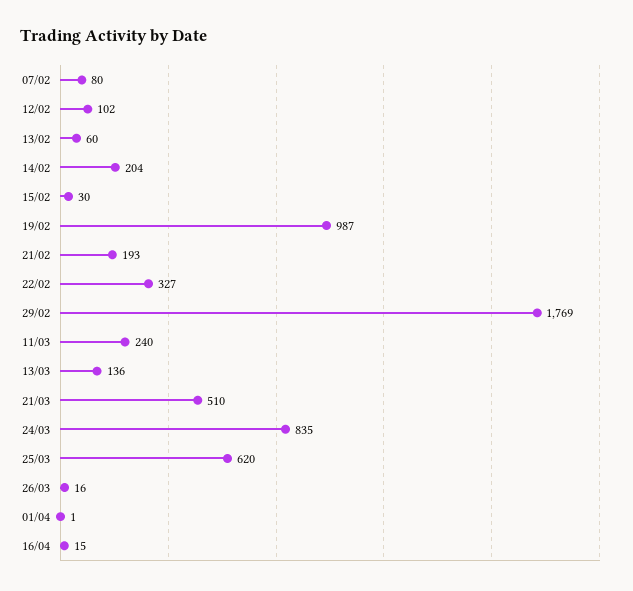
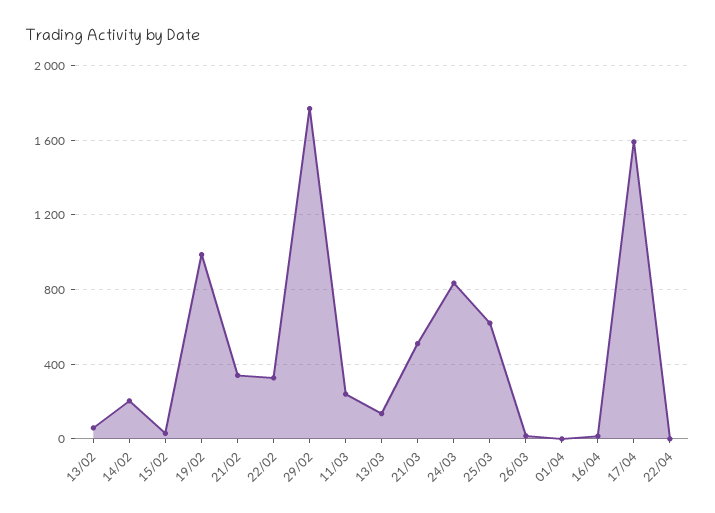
07/02: 80 -> none
12/02: 102 -> none
21/02: 193 -> 350
17/04: none -> 1600
22/04: none -> 0

